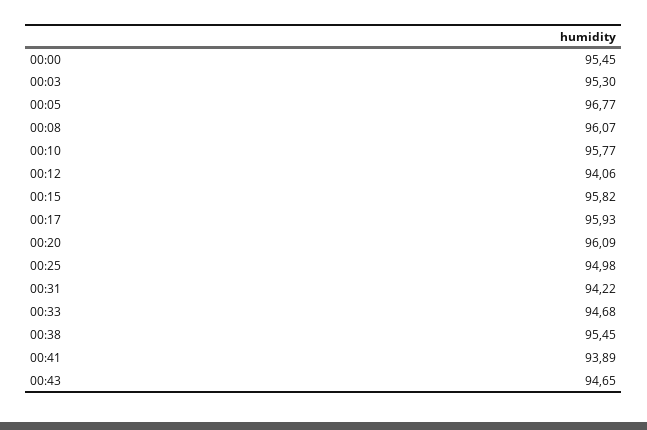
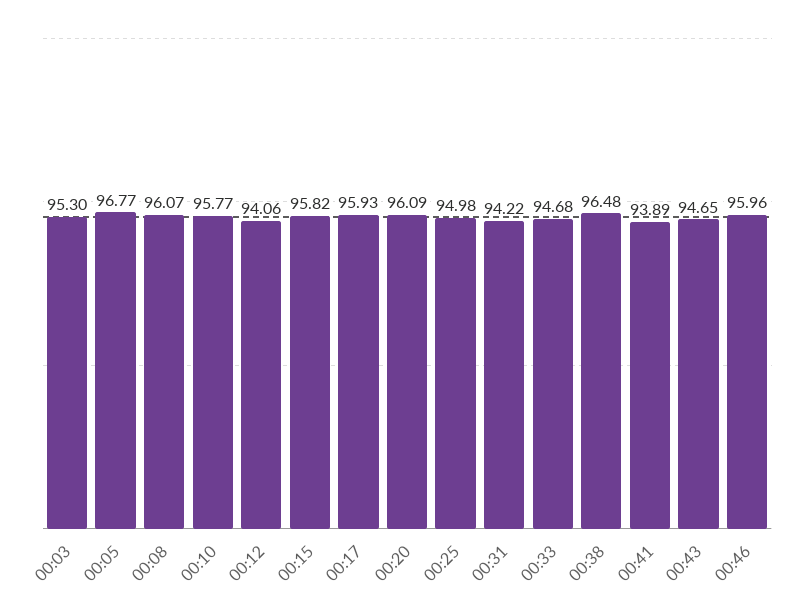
00:00: 95.45 -> none
00:38: 95.45 -> 96.48
00:46: none -> 95.96

